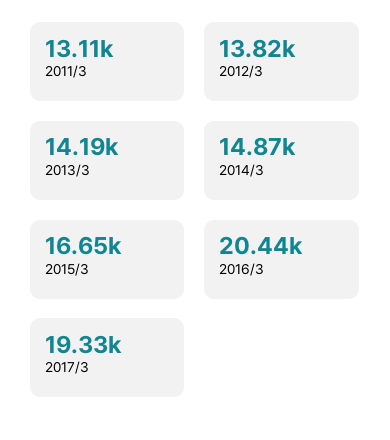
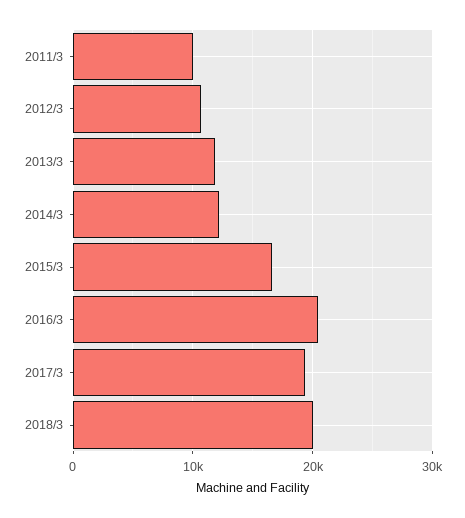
2011/3: 13110 -> 10000
2012/3: 13820 -> 11000
2013/3: 14190 -> 12000
2014/3: 14870 -> 12000
2018/3: none -> 20000

